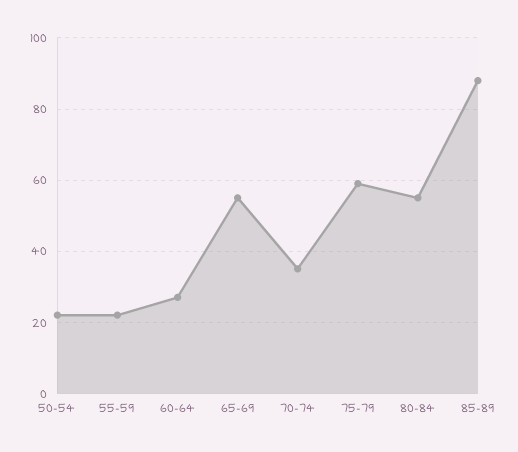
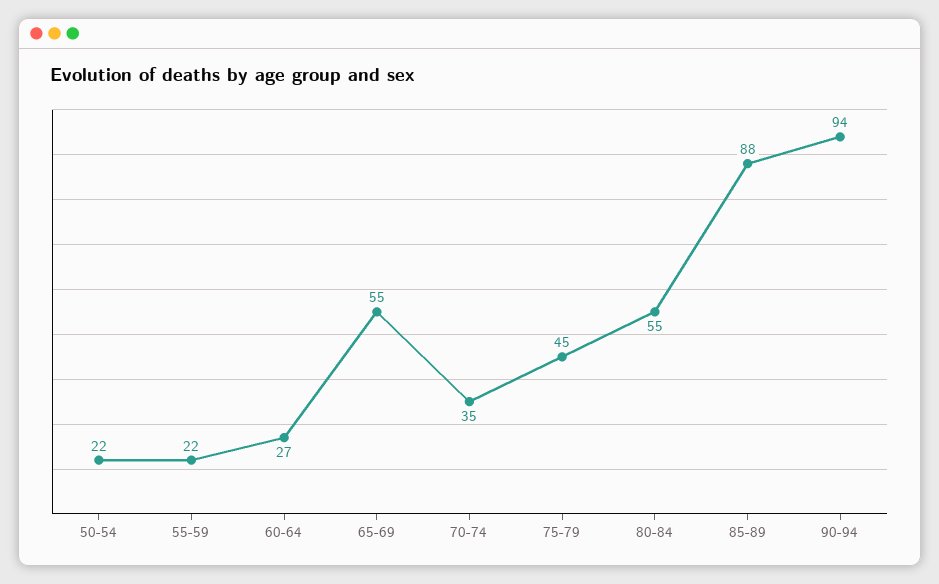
75-79: 60 -> 45
90-94: none -> 94

